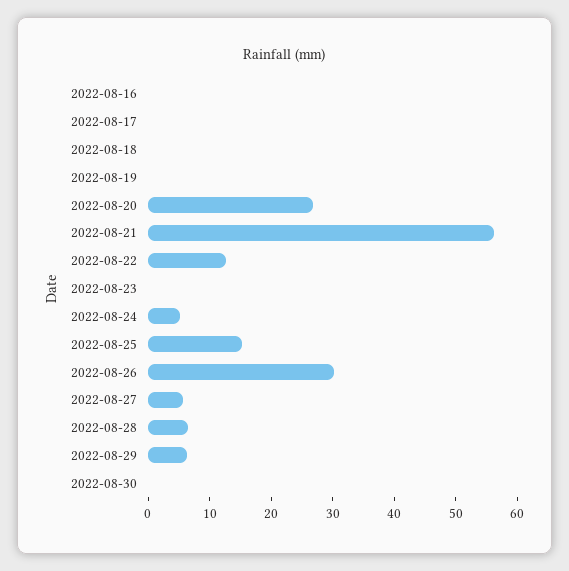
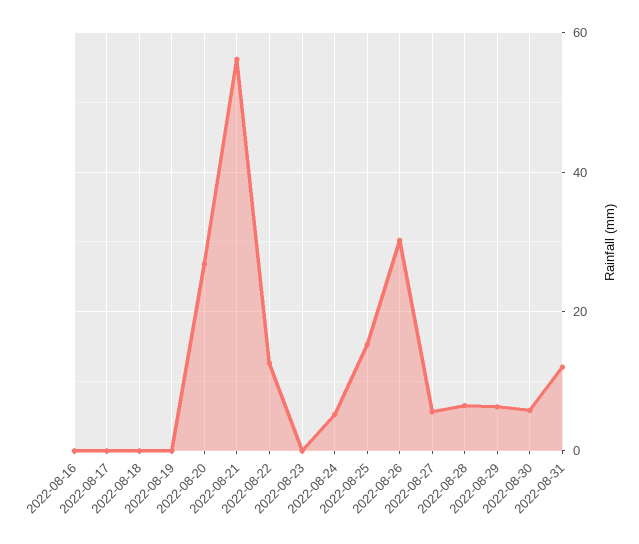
2022-08-30: 0 -> 6
2022-08-31: none -> 12

